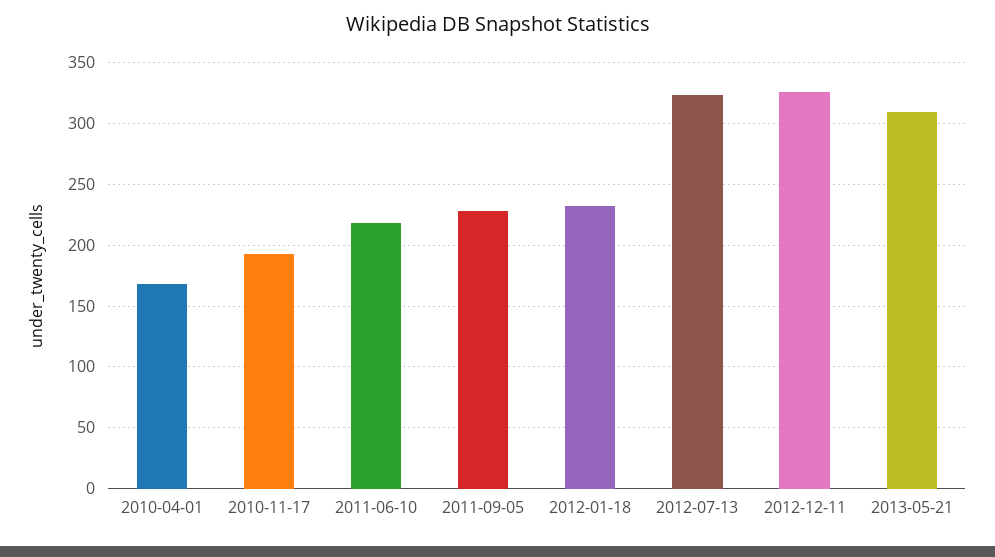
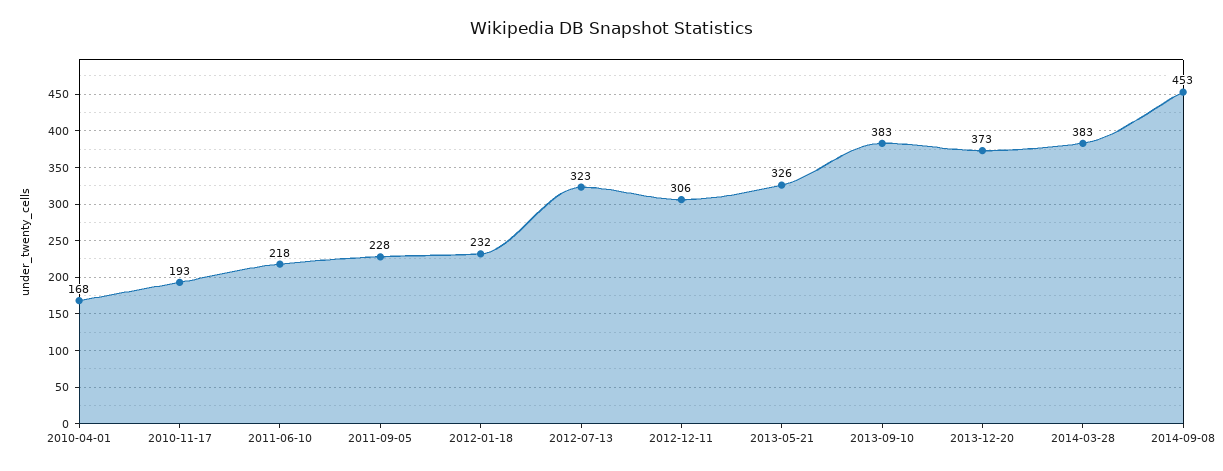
2012-12-11: 325 -> 306
2013-05-21: 310 -> 326
2013-09-10: none -> 383
2013-12-20: none -> 373
2014-03-28: none -> 383
2014-09-08: none -> 453

